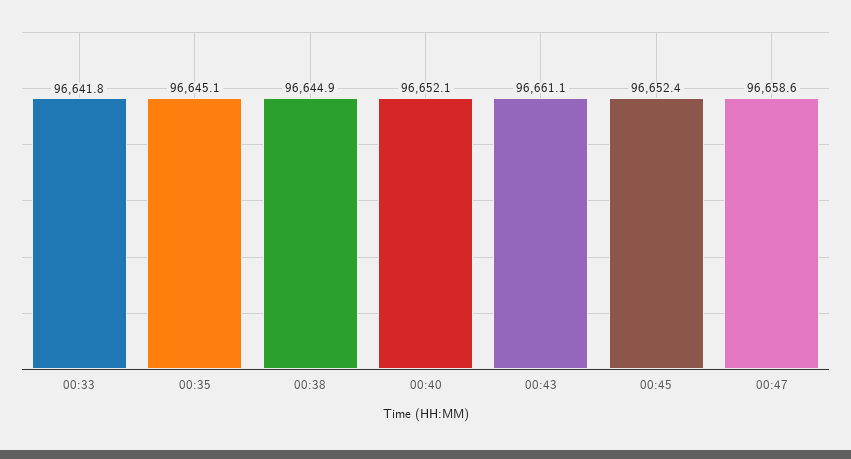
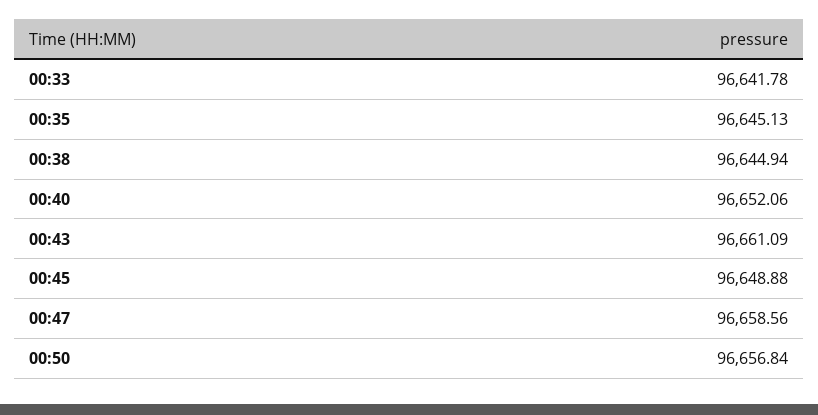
00:45: 96652.4 -> 96648.88
00:50: none -> 96656.84

